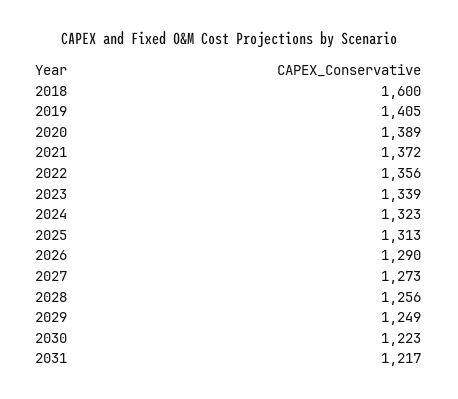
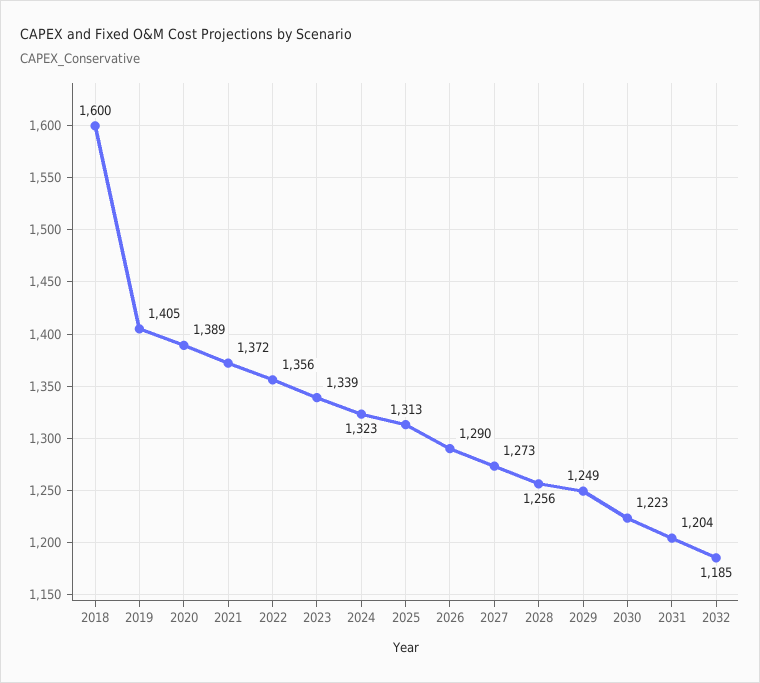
2031: 1217 -> 1204
2032: none -> 1185

